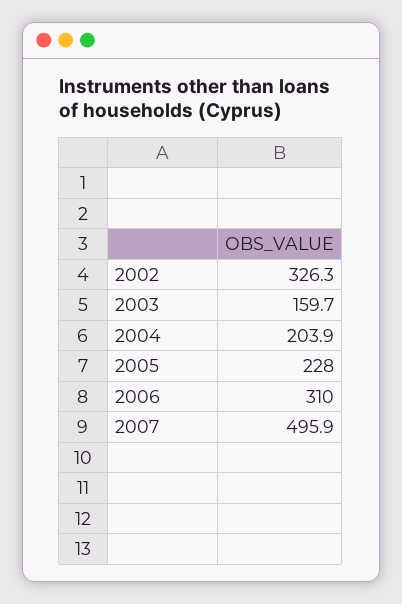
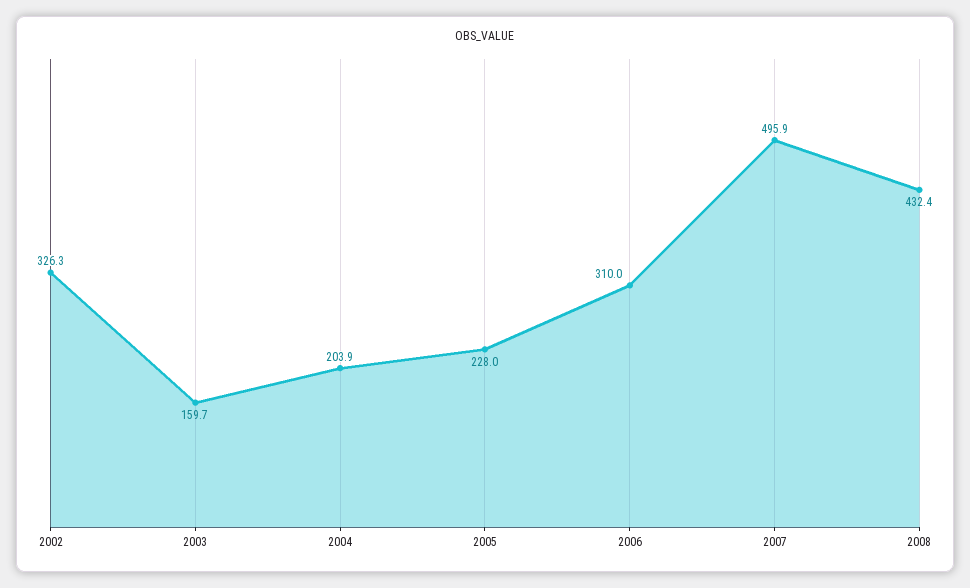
2008: none -> 432.4

